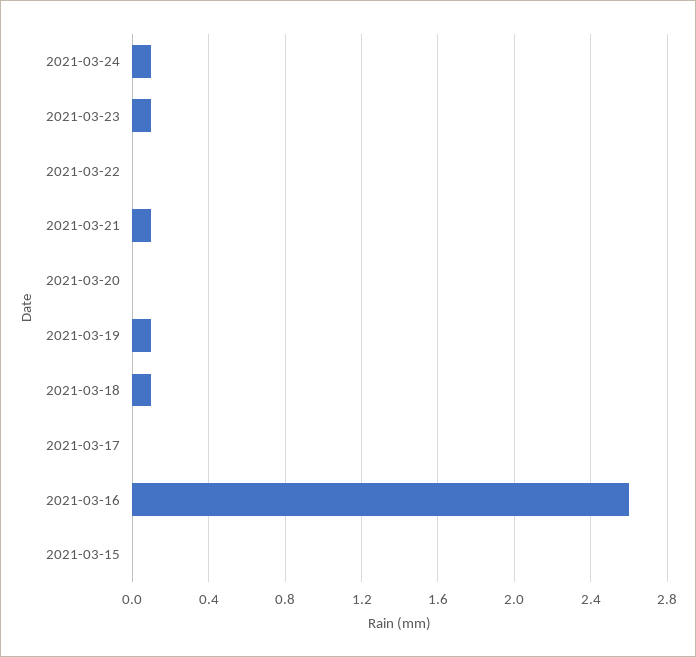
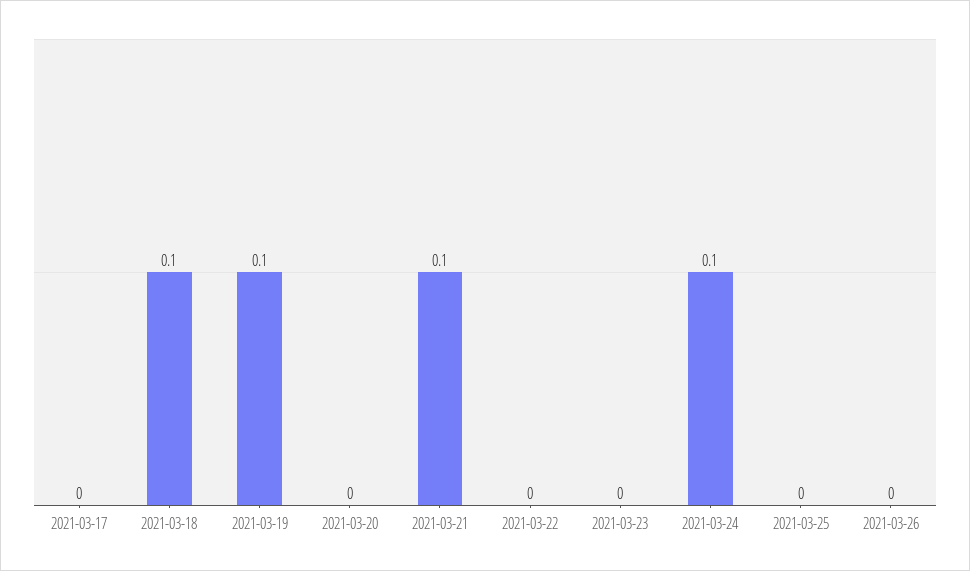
2021-03-23: 0.1 -> 0
2021-03-16: 2.6 -> none
2021-03-15: 0 -> none
2021-03-25: none -> 0
2021-03-26: none -> 0

